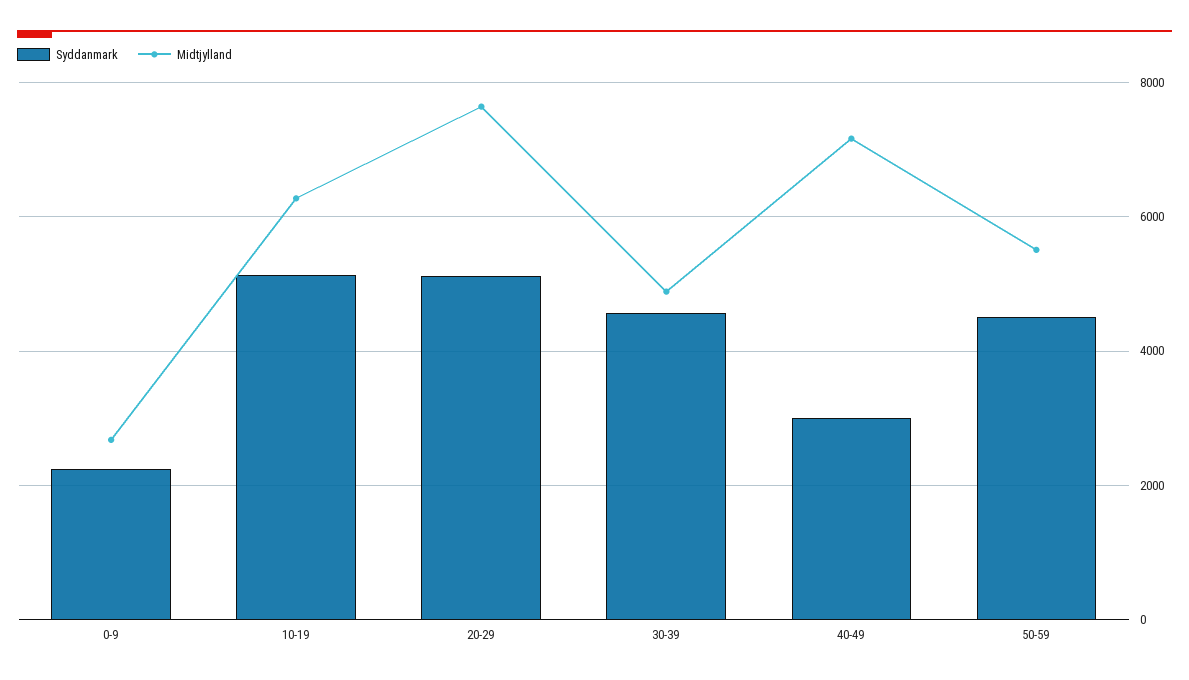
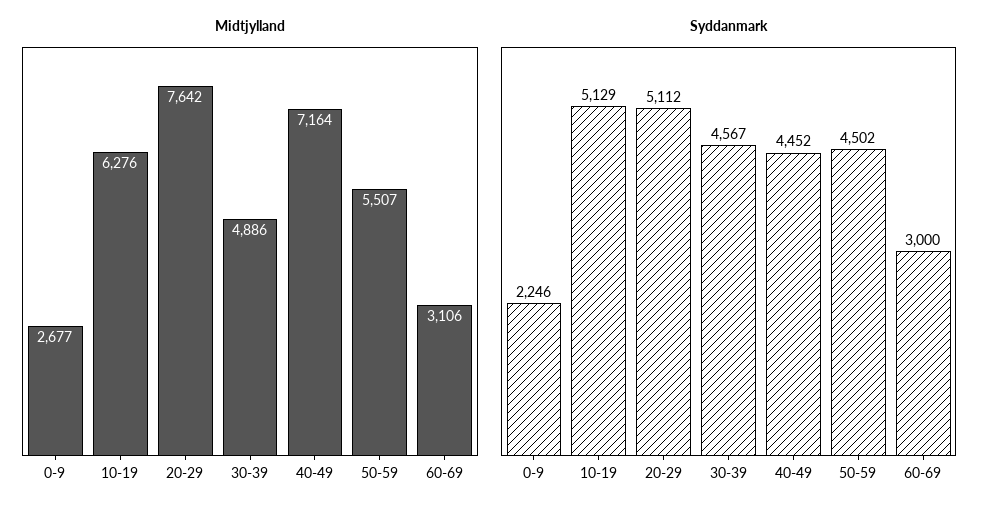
Syddanmark, 40-49: 3000 -> 4452
Midtjylland, 60-69: none -> 3106
Syddanmark, 60-69: none -> 3000

